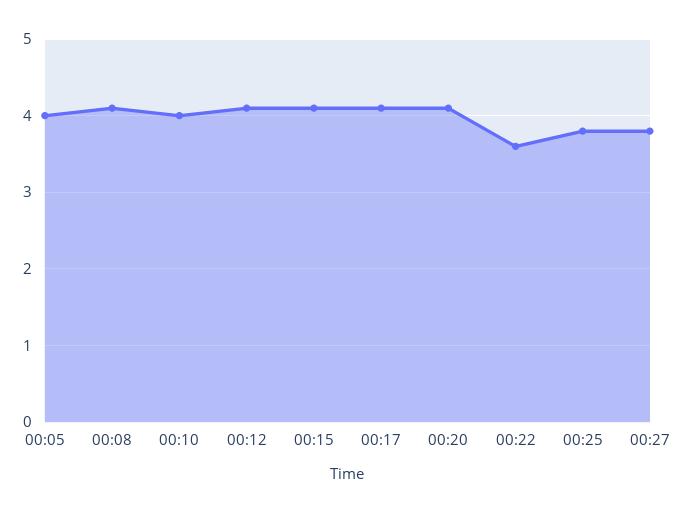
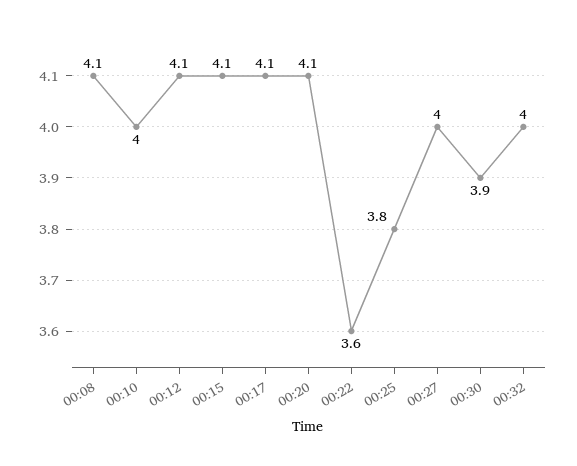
00:05: 4 -> none
00:27: 3.8 -> 4
00:30: none -> 3.9
00:32: none -> 4

